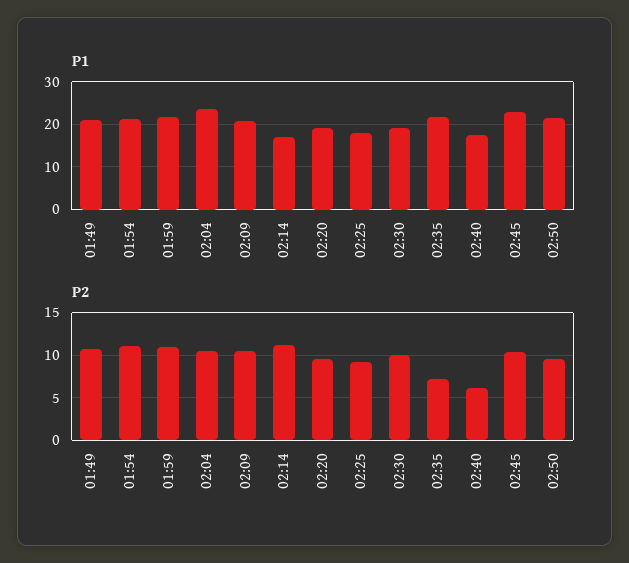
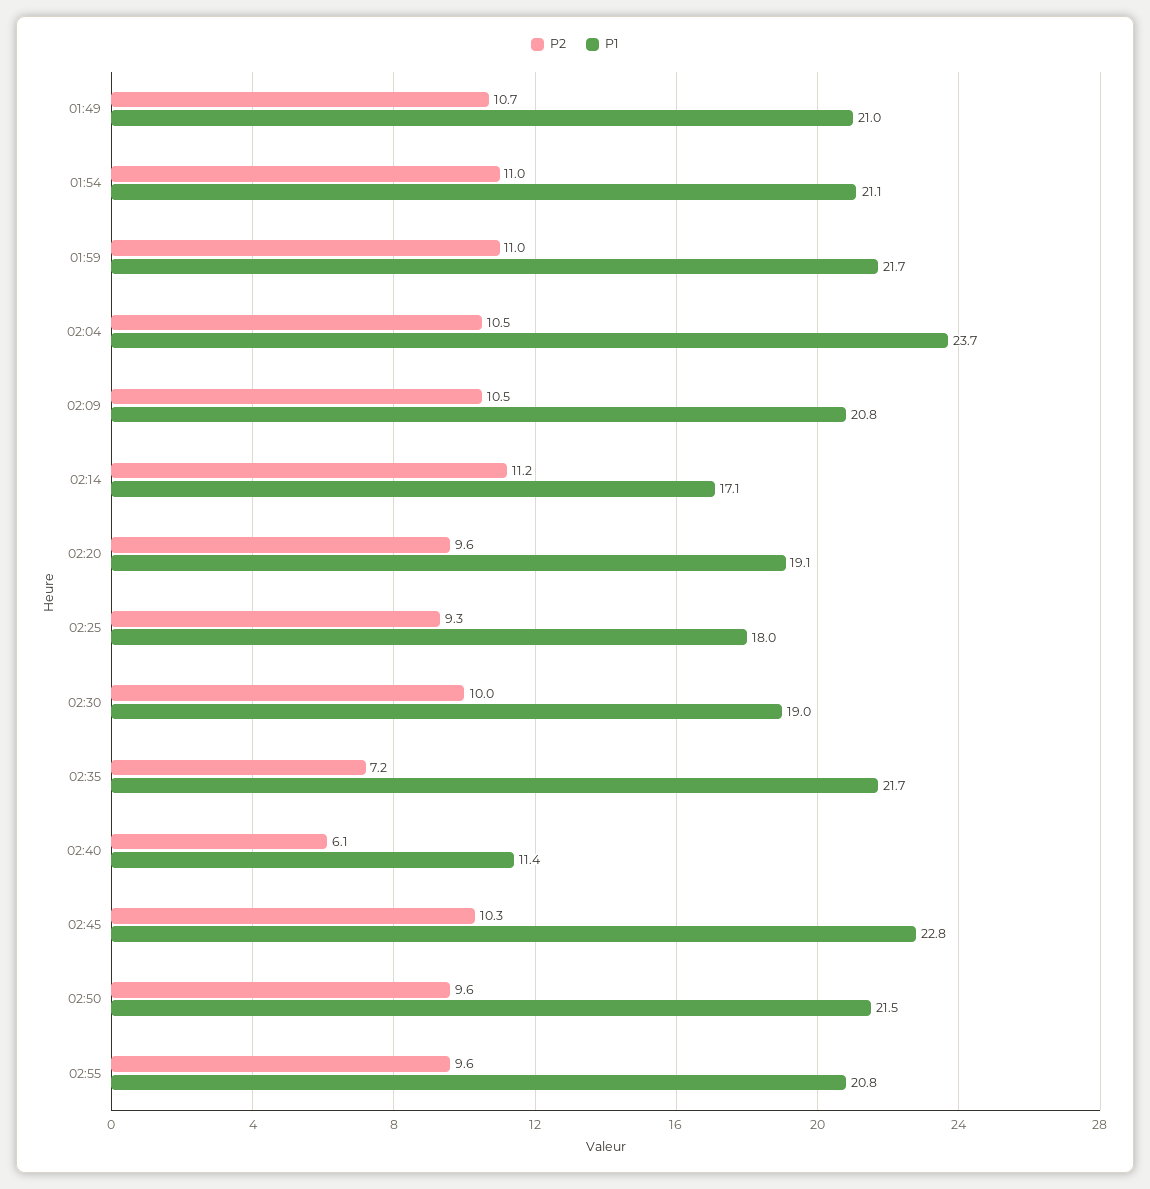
P1, 02:40: 18 -> 11.4
P2, 02:55: none -> 9.6
P1, 02:55: none -> 20.8

